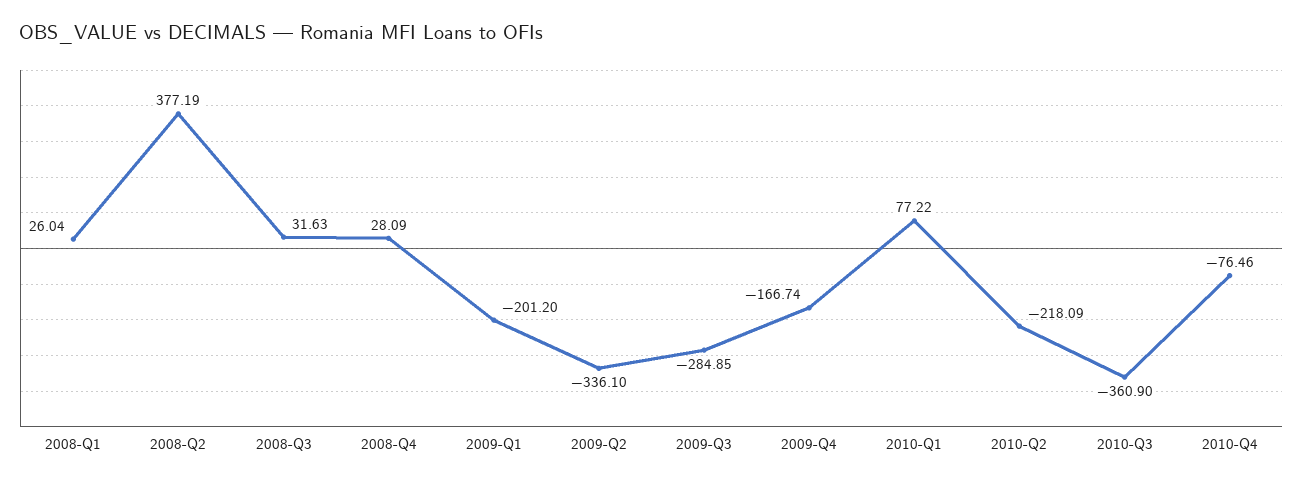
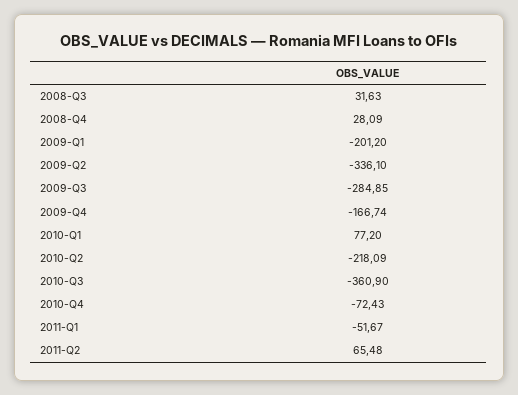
2008-Q1: 26.04 -> none
2008-Q2: 377.19 -> none
2010-Q1: 77.22 -> 77.2
2010-Q4: -76.46 -> -72.43
2011-Q1: none -> -51.67
2011-Q2: none -> 65.48

